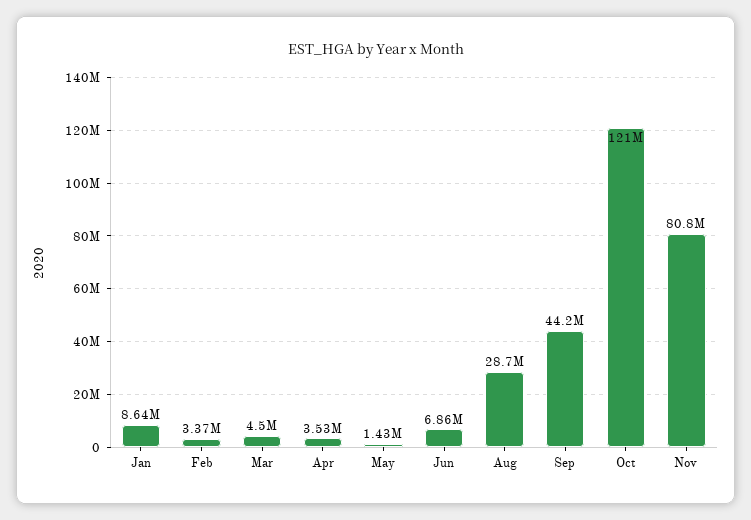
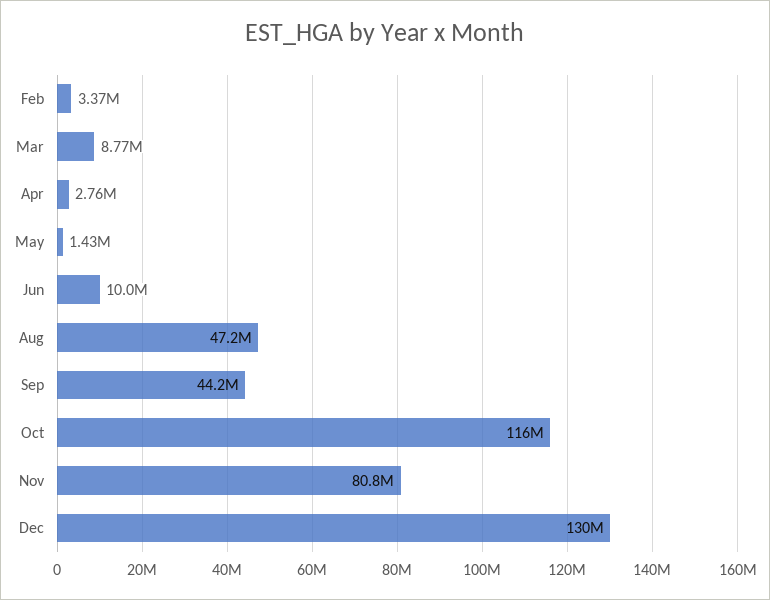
Jan: 8640000 -> none
Mar: 4500000 -> 8770000
Apr: 3530000 -> 2760000
Jun: 6860000 -> 10000000
Aug: 28700000 -> 47200000
Oct: 121000000 -> 116000000
Dec: none -> 130000000

